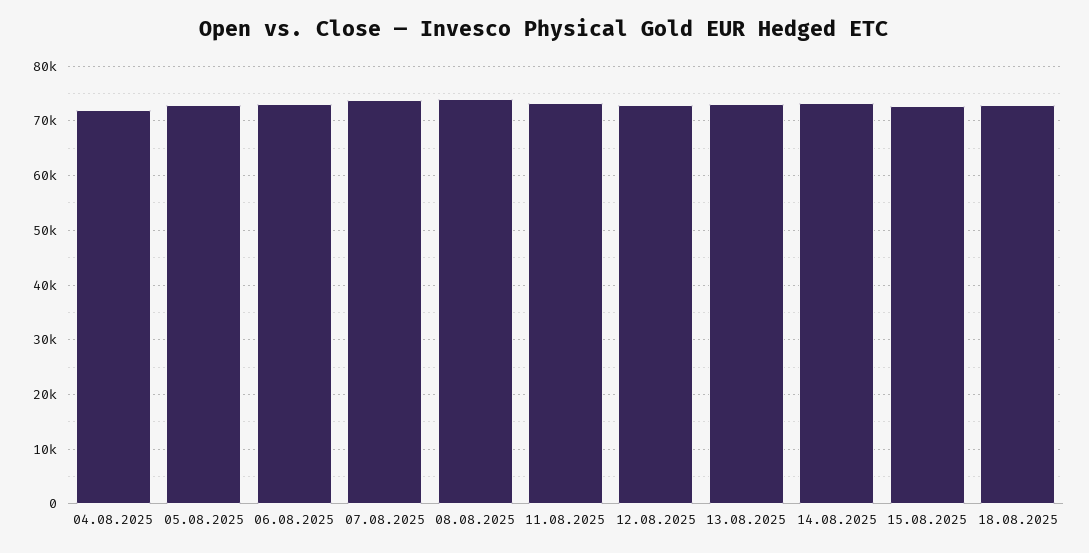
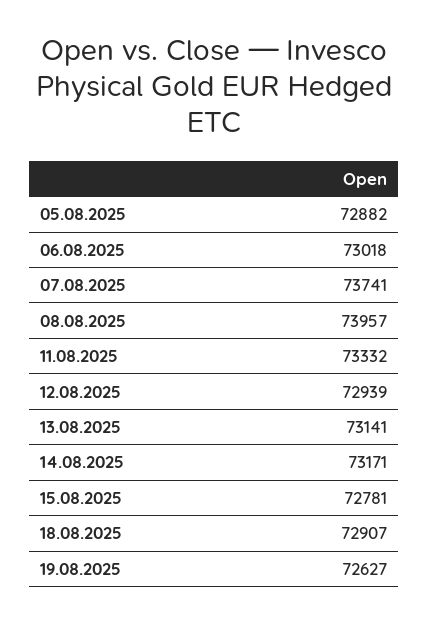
04.08.2025: 72000 -> none
19.08.2025: none -> 72627

